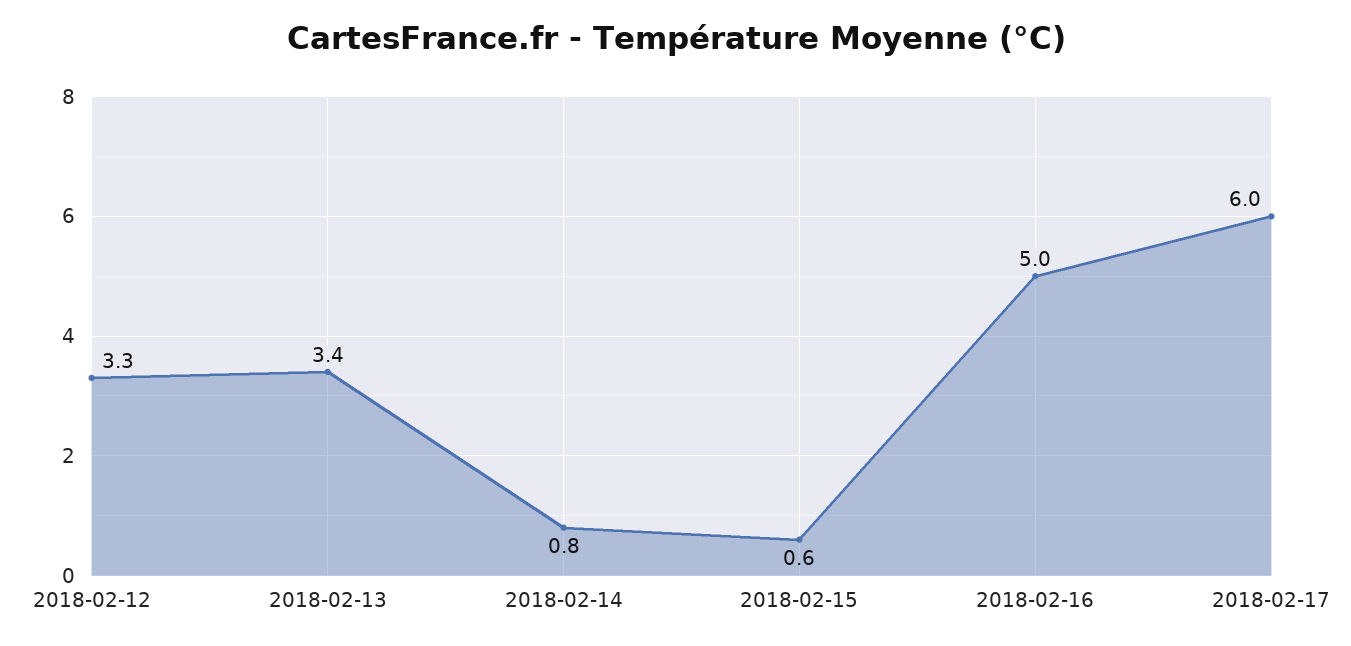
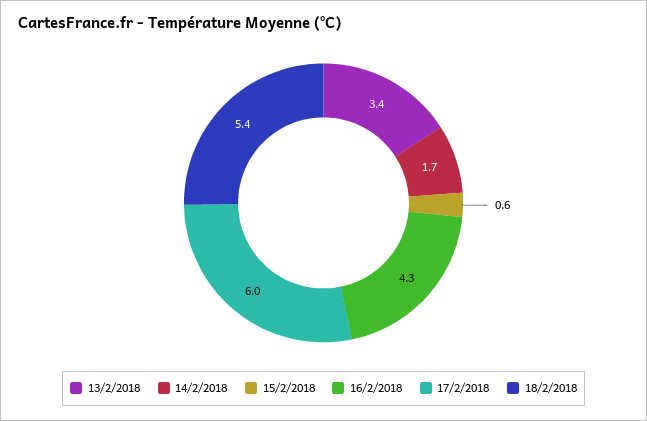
2018-02-12: 3.3 -> none
2018-02-14: 0.8 -> 1.7
2018-02-16: 5 -> 4.3
18/2/2018: none -> 5.4

